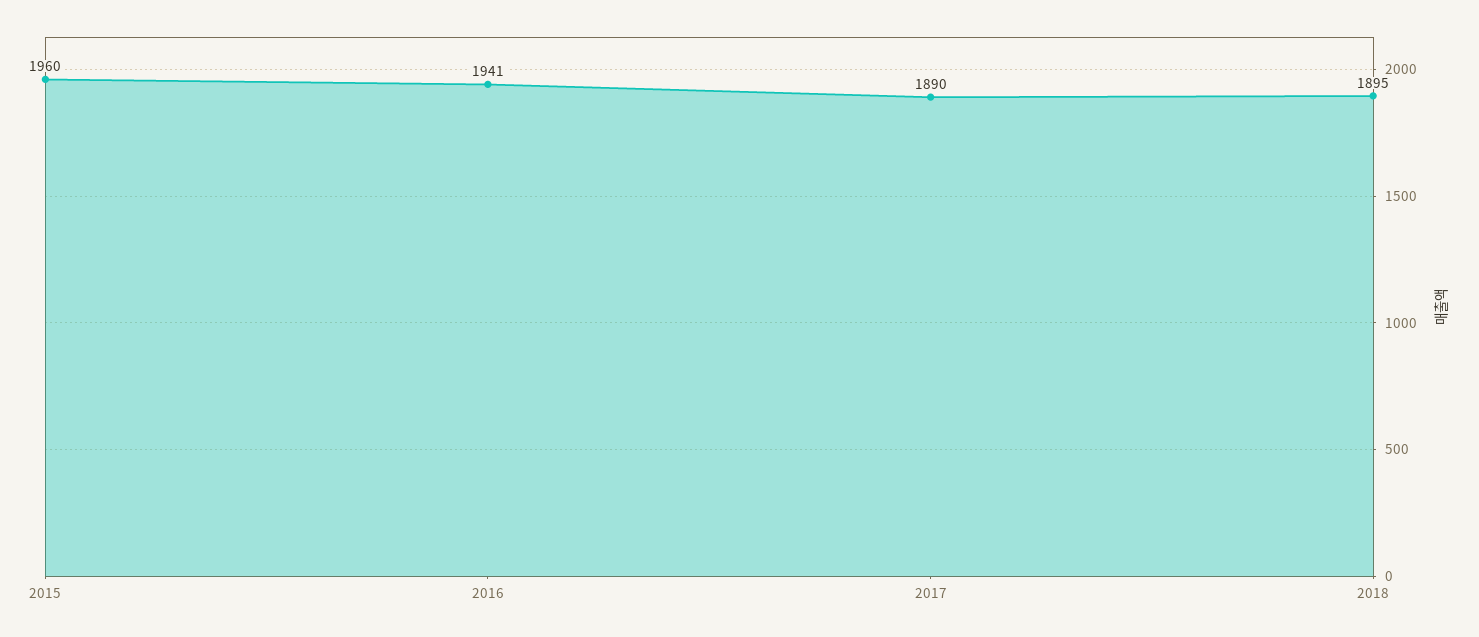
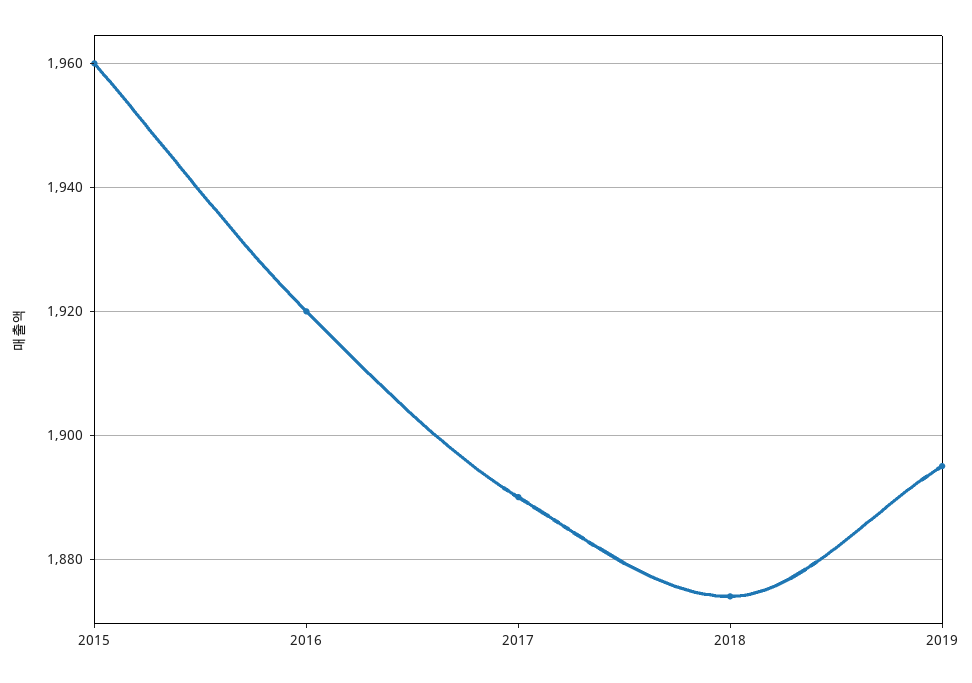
2016: 1941 -> 1920
2018: 1895 -> 1875
2019: none -> 1895

